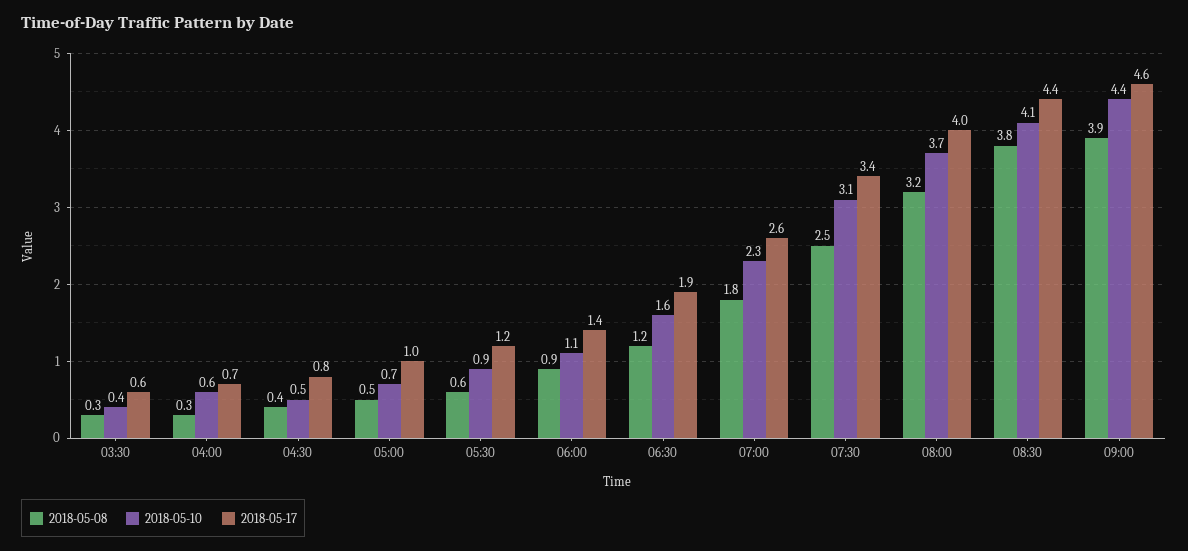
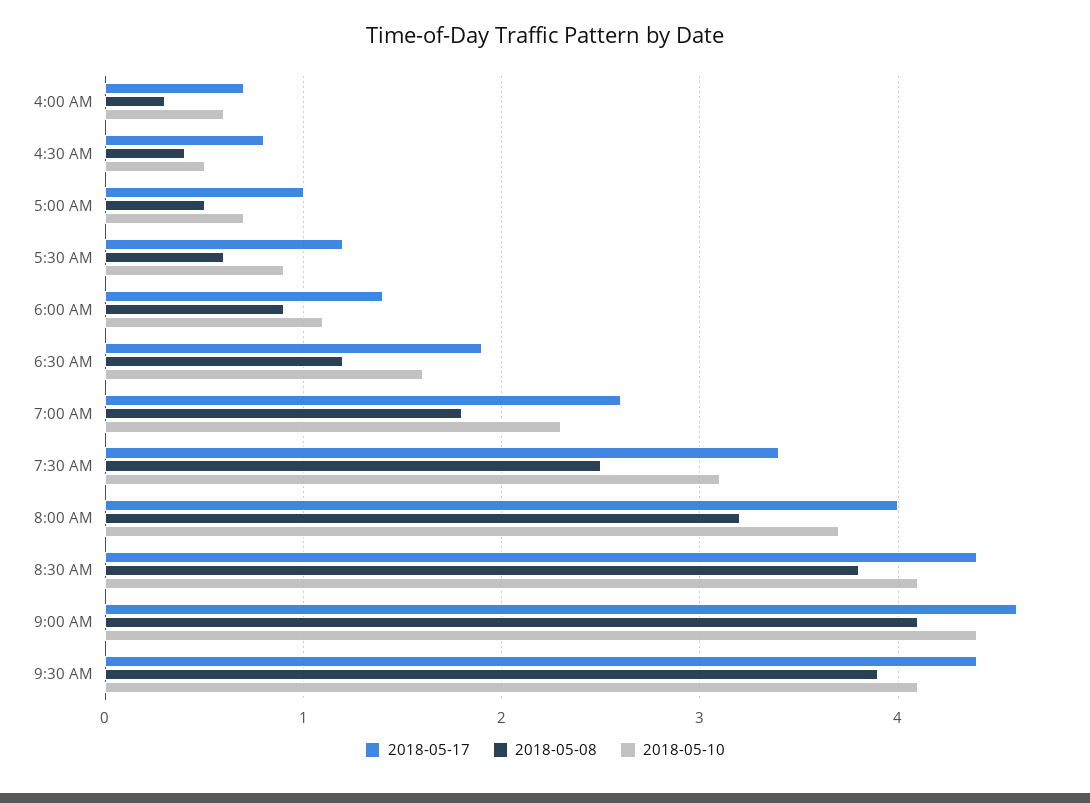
2018-05-08, 03:30: 0.3 -> none
2018-05-10, 03:30: 0.4 -> none
2018-05-17, 03:30: 0.6 -> none
2018-05-08, 09:00: 3.9 -> 4.1
2018-05-17, 9:30 AM: none -> 4.4
2018-05-08, 9:30 AM: none -> 3.9
2018-05-10, 9:30 AM: none -> 4.1

